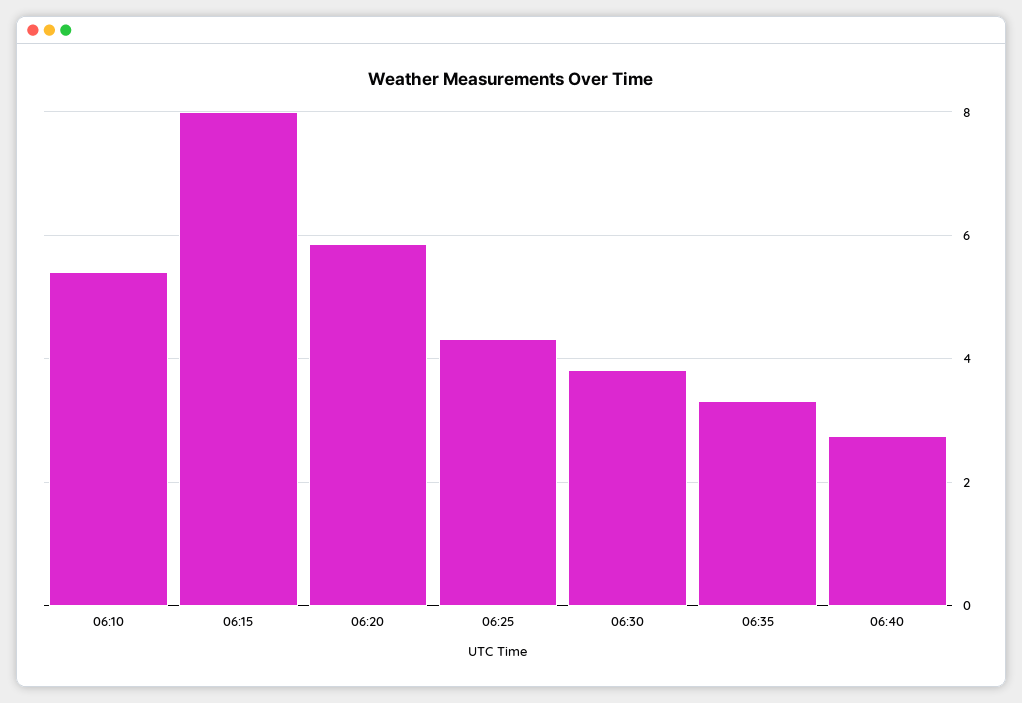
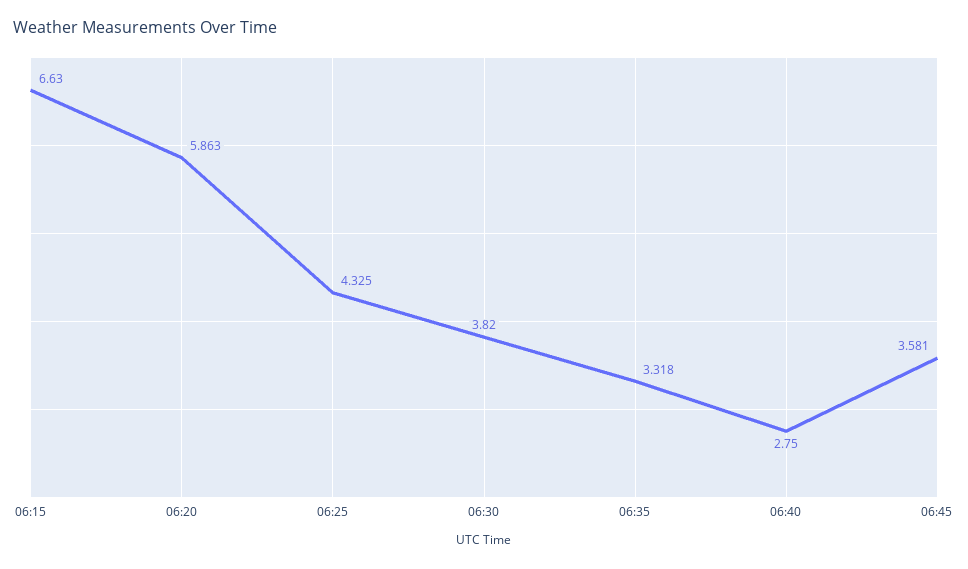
06:10: 5.4 -> none
06:15: 8 -> 6.63
06:45: none -> 3.581

